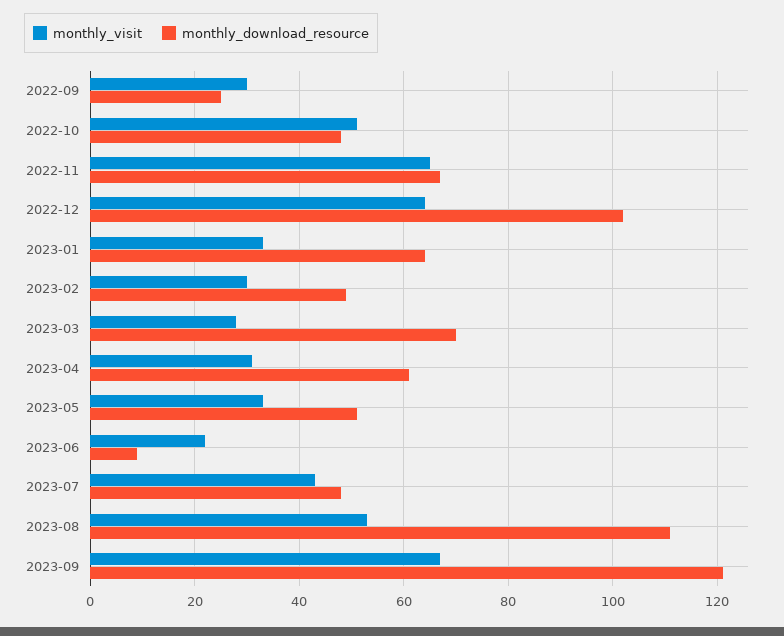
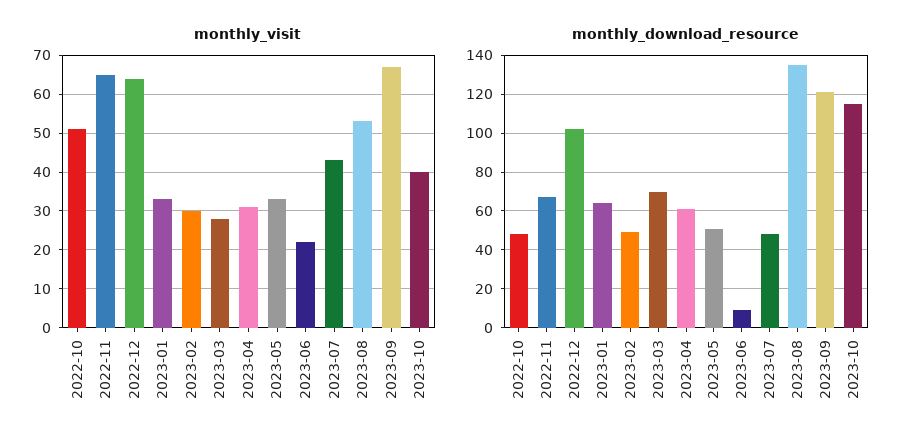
monthly_visit, 2022-09: 30 -> none
monthly_download_resource, 2022-09: 25 -> none
monthly_download_resource, 2023-08: 110 -> 135
monthly_visit, 2023-10: none -> 40
monthly_download_resource, 2023-10: none -> 115

